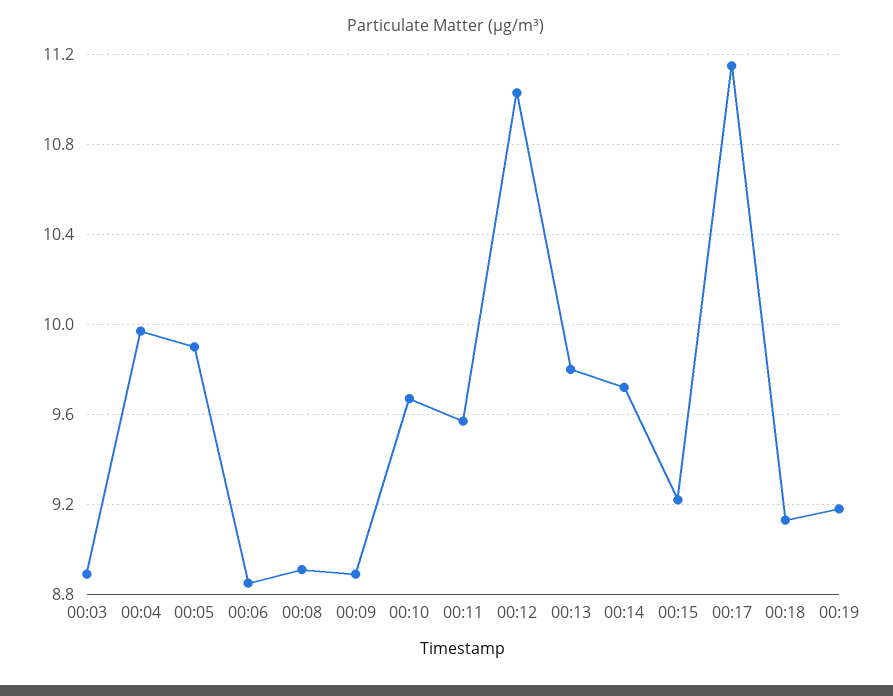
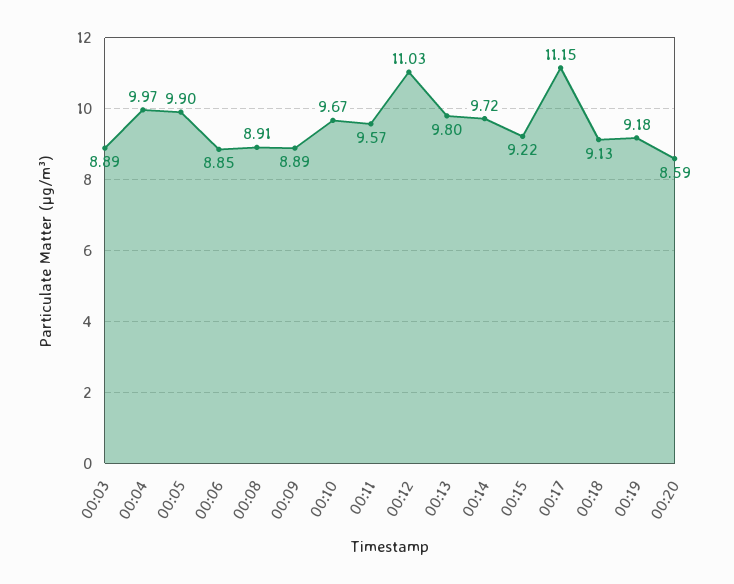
00:20: none -> 8.59

